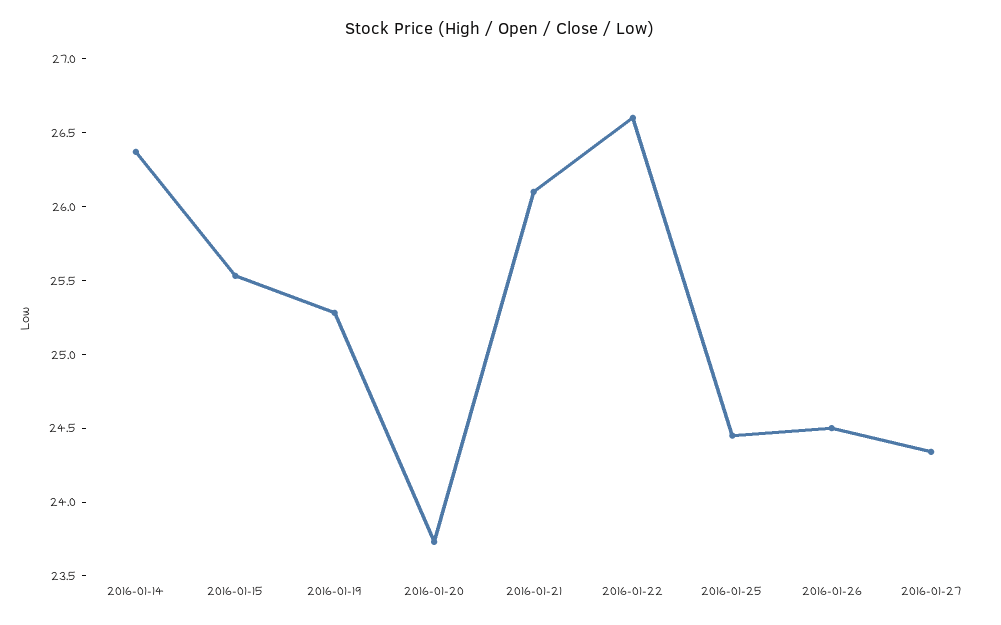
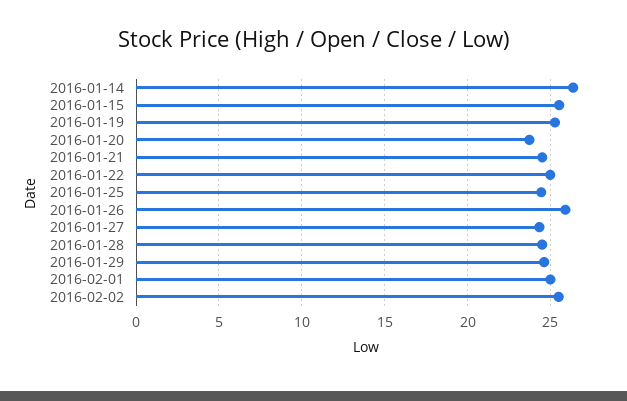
2016-01-21: 26.1 -> 24.5
2016-01-22: 26.6 -> 25
2016-01-26: 24.5 -> 26
2016-01-28: none -> 24.5
2016-01-29: none -> 24.5
2016-02-01: none -> 25
2016-02-02: none -> 25.5

